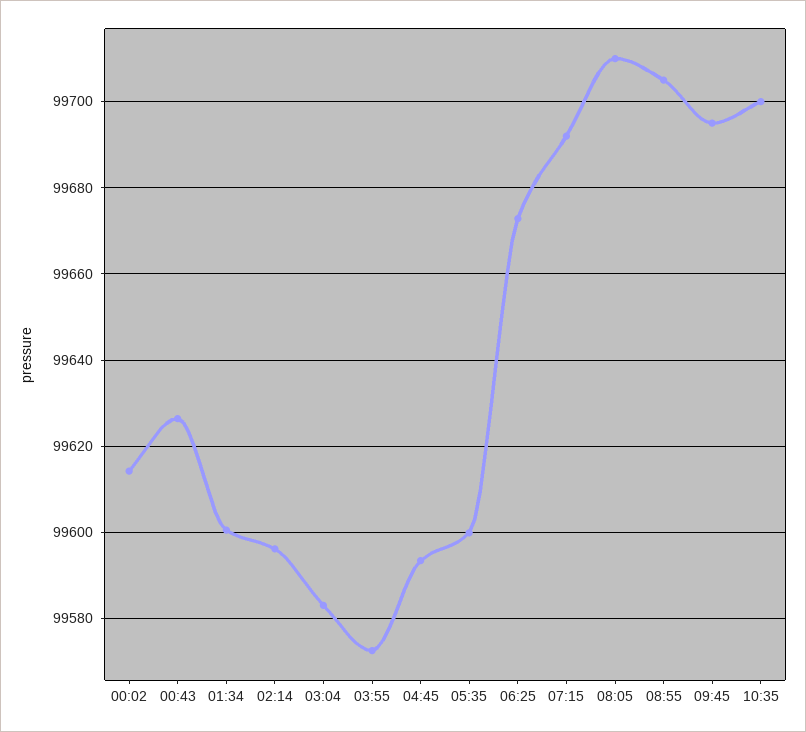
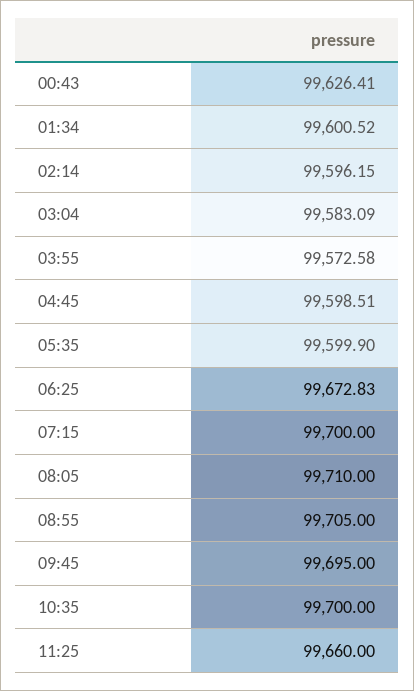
00:02: 99614 -> none
04:45: 99594 -> 99598.51
07:15: 99692 -> 99700
11:25: none -> 99660

